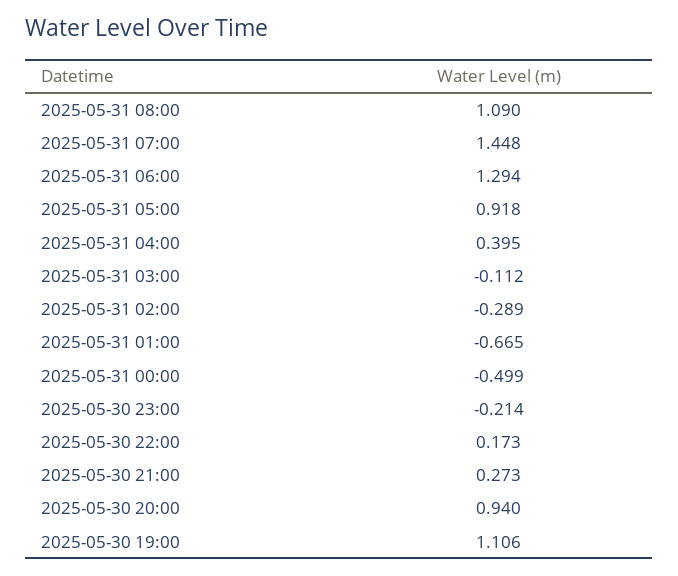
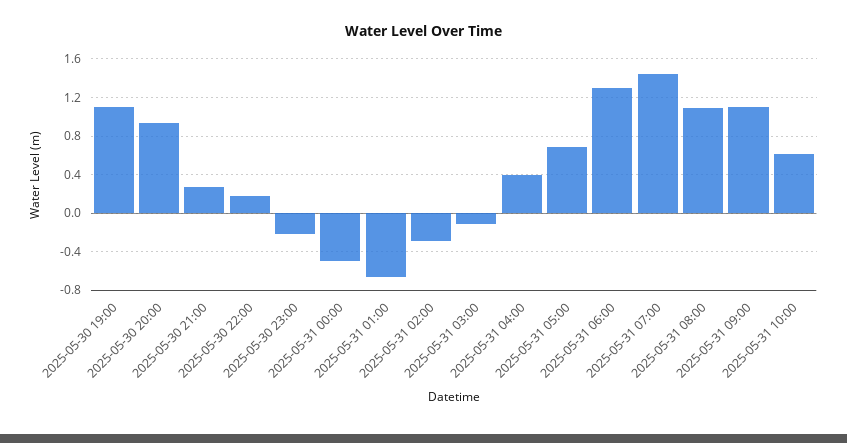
2025-05-31 05:00: 0.918 -> 0.7
2025-05-31 09:00: none -> 1.1
2025-05-31 10:00: none -> 0.6

